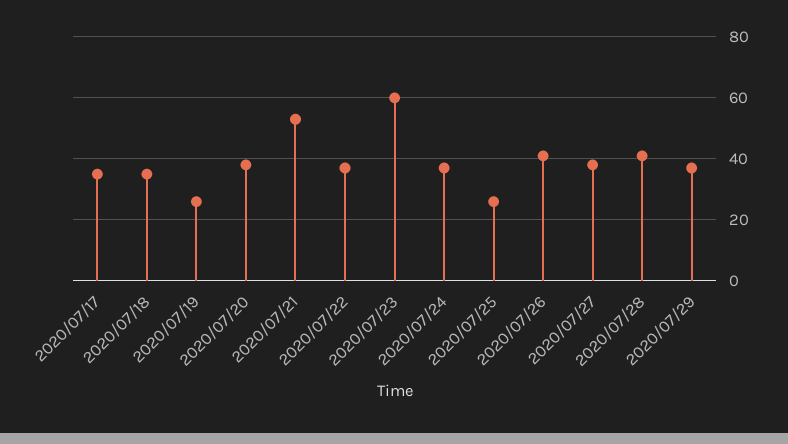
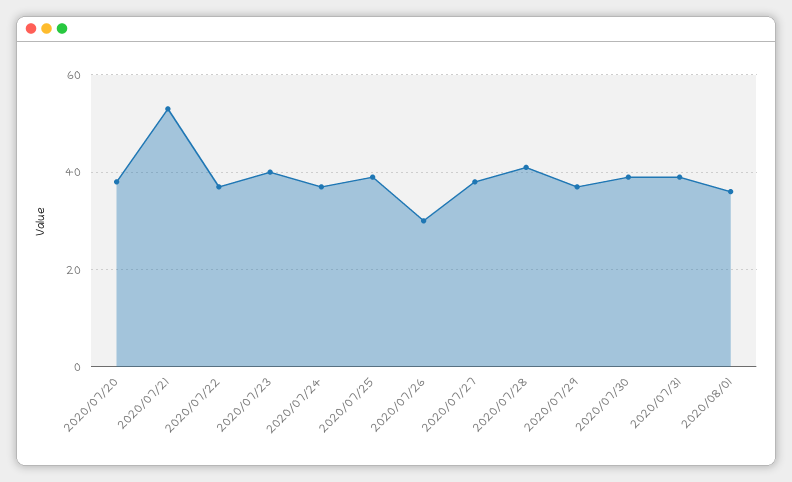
2020/07/17: 35 -> none
2020/07/18: 35 -> none
2020/07/19: 25 -> none
2020/07/23: 60 -> 40
2020/07/25: 25 -> 40
2020/07/26: 40 -> 30
2020/07/30: none -> 40
2020/07/31: none -> 40
2020/08/01: none -> 35

